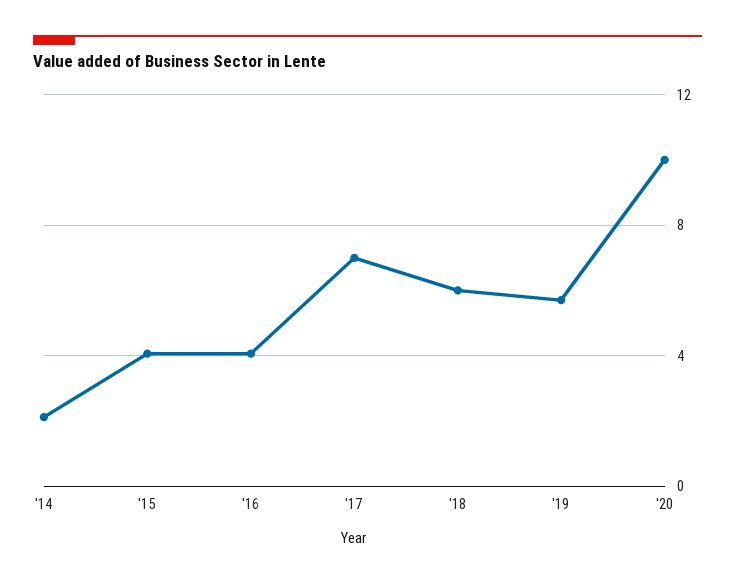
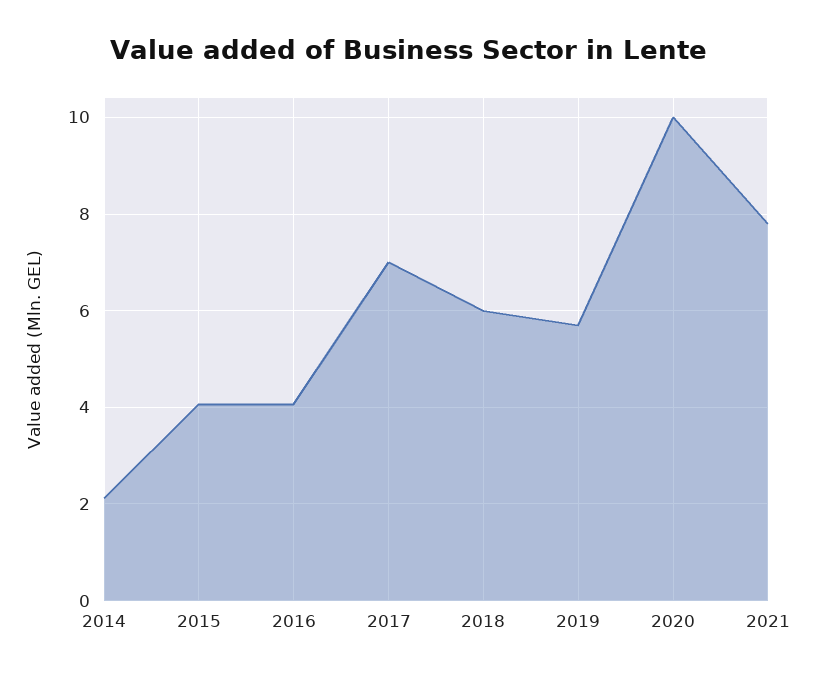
2021: none -> 7.8

